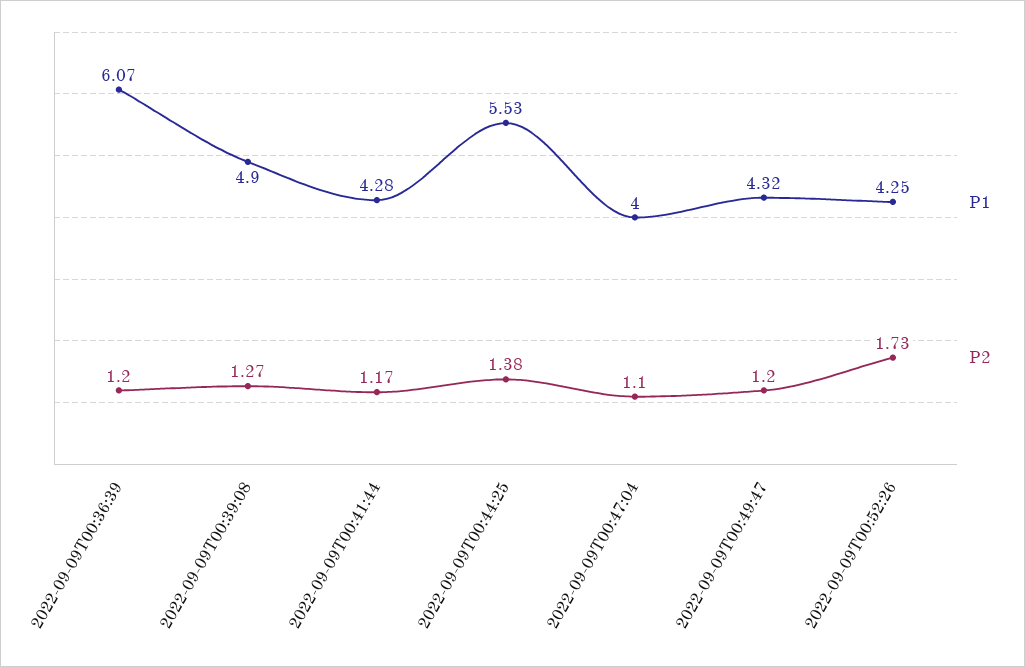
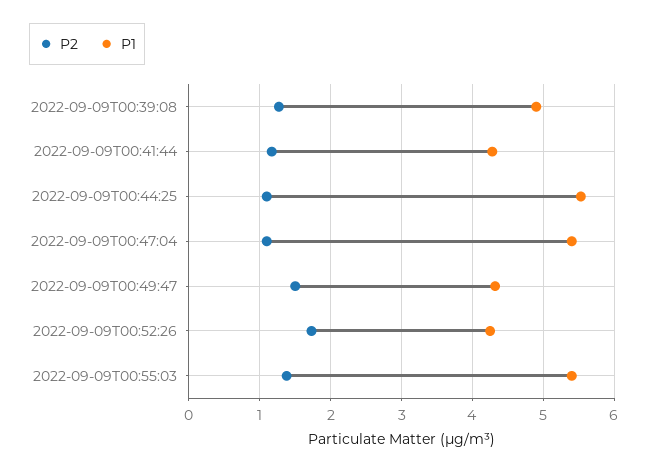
P1, 2022-09-09T00:36:39: 6.07 -> none
P2, 2022-09-09T00:36:39: 1.2 -> none
P2, 2022-09-09T00:44:25: 1.38 -> 1.1
P1, 2022-09-09T00:47:04: 4 -> 5.4
P2, 2022-09-09T00:49:47: 1.2 -> 1.5
P2, 2022-09-09T00:55:03: none -> 1.4
P1, 2022-09-09T00:55:03: none -> 5.4

